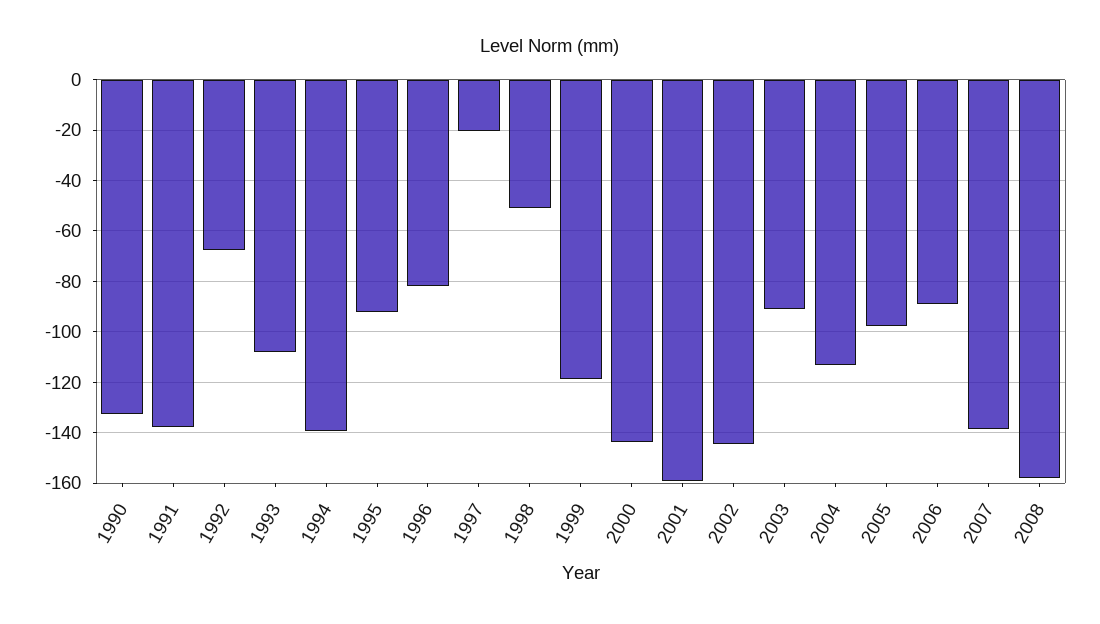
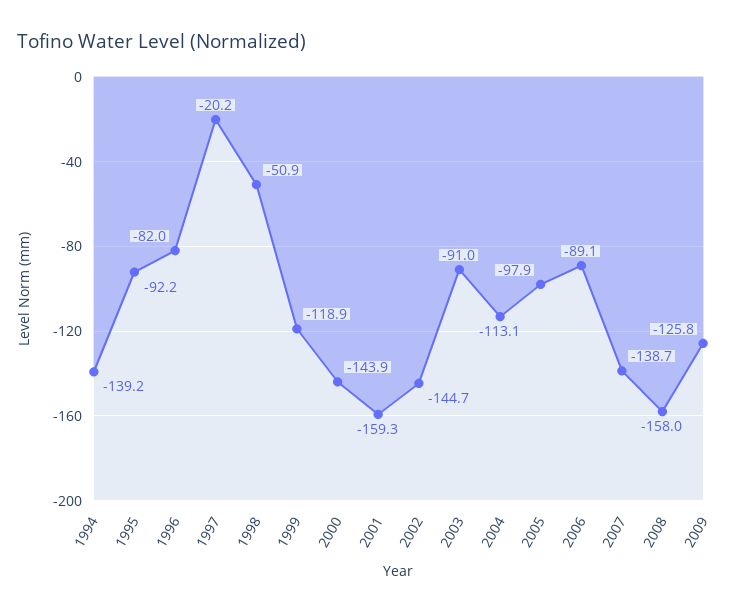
1990: -132.5 -> none
1991: -137.5 -> none
1992: -67.5 -> none
1993: -107.5 -> none
2009: none -> -125.8

